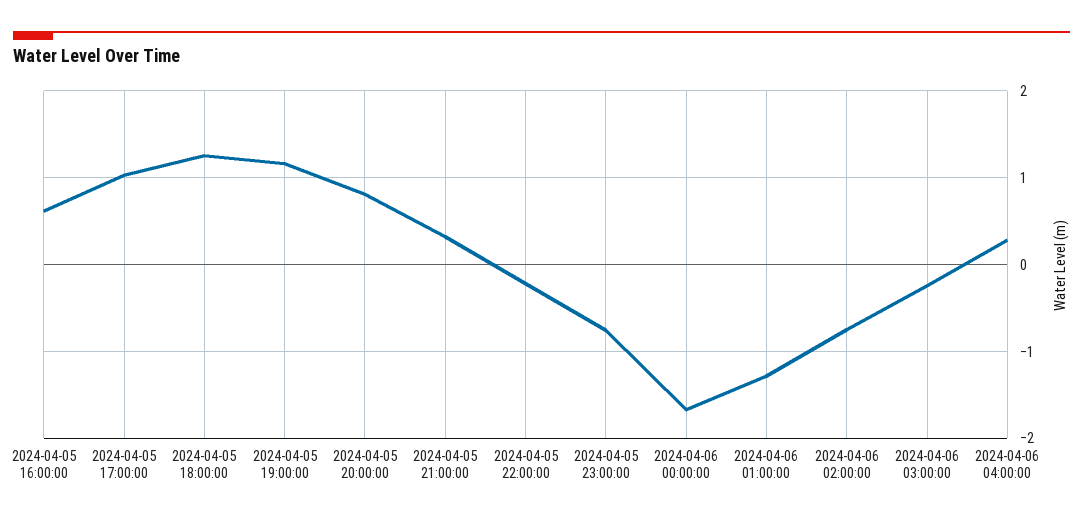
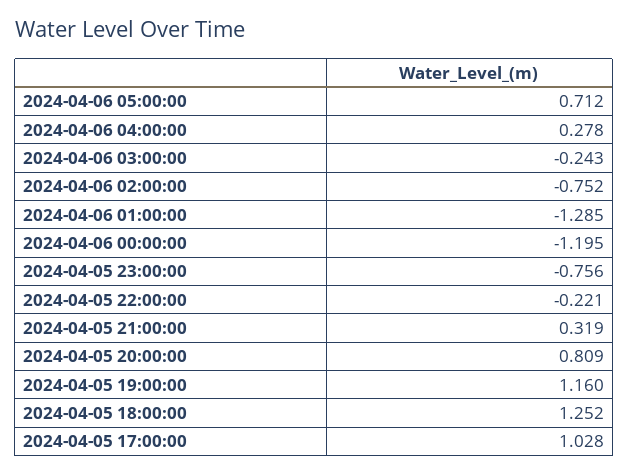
2024-04-05 16:00:00: 0.6 -> none
2024-04-06 00:00:00: -1.7 -> -1.195
2024-04-06 05:00:00: none -> 0.712

